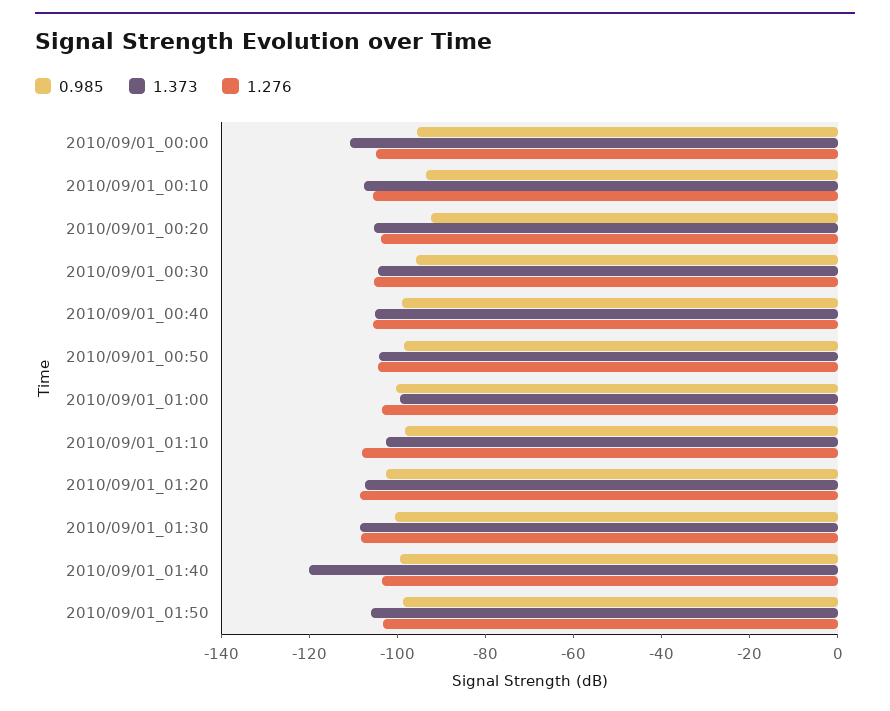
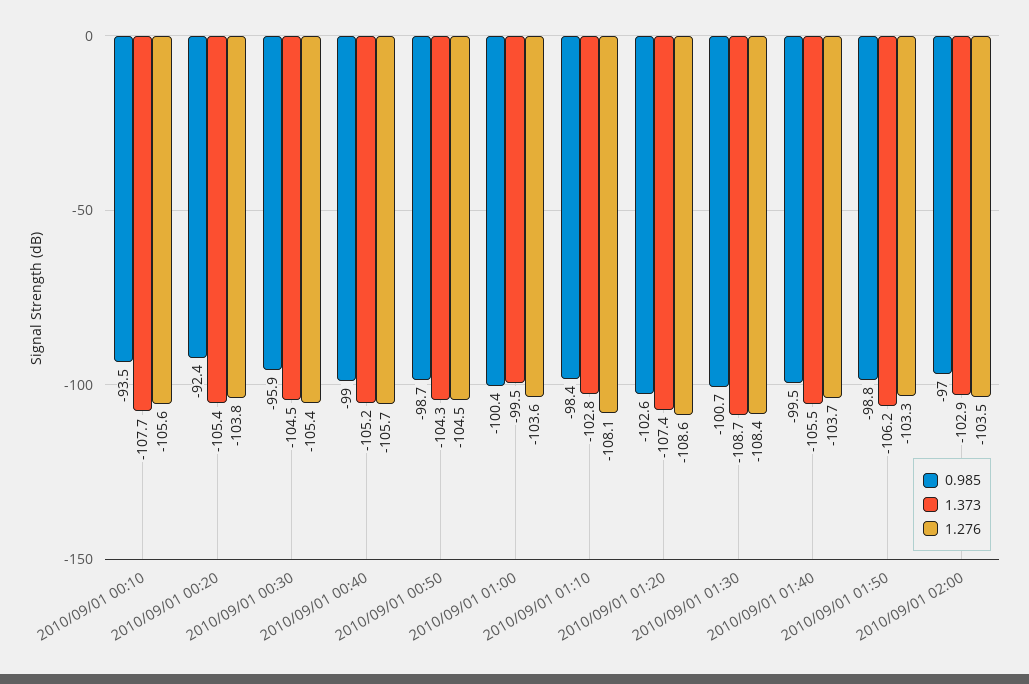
0.985, 2010/09/01_00:00: -95 -> none
1.373, 2010/09/01_00:00: -110 -> none
1.276, 2010/09/01_00:00: -105 -> none
1.373, 2010/09/01_01:40: -120 -> -105.5
0.985, 2010/09/01 02:00: none -> -97
1.373, 2010/09/01 02:00: none -> -102.9
1.276, 2010/09/01 02:00: none -> -103.5

